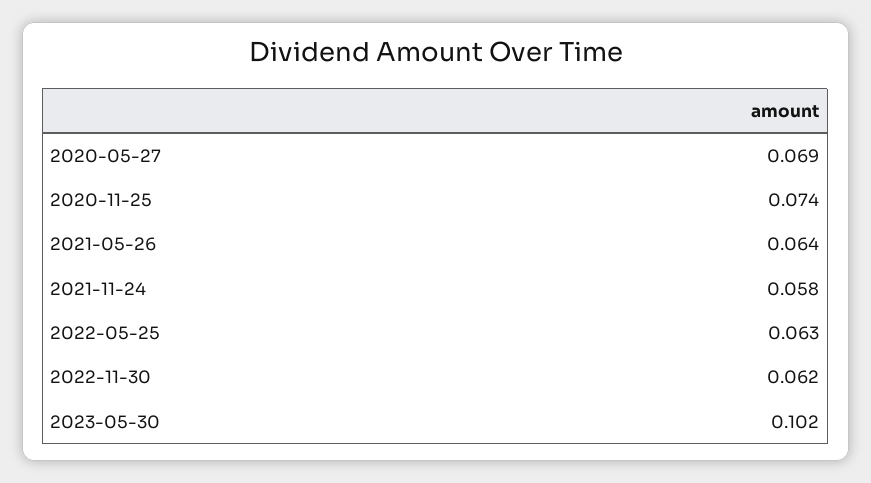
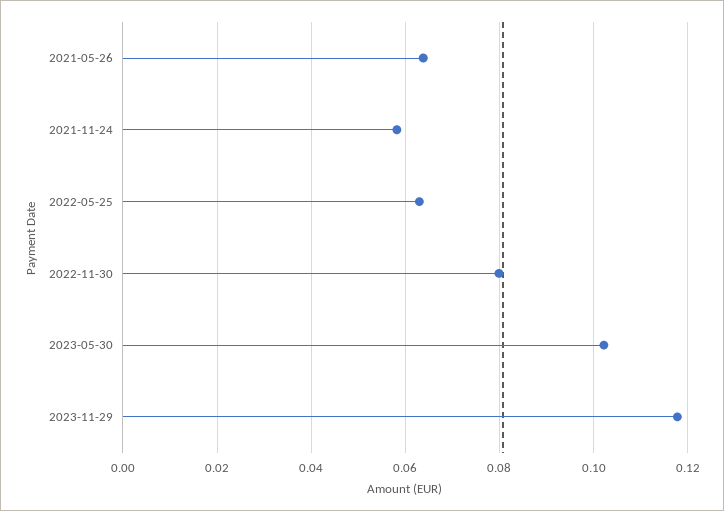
2020-05-27: 0.069 -> none
2020-11-25: 0.074 -> none
2022-11-30: 0.062 -> 0.08
2023-11-29: none -> 0.118

